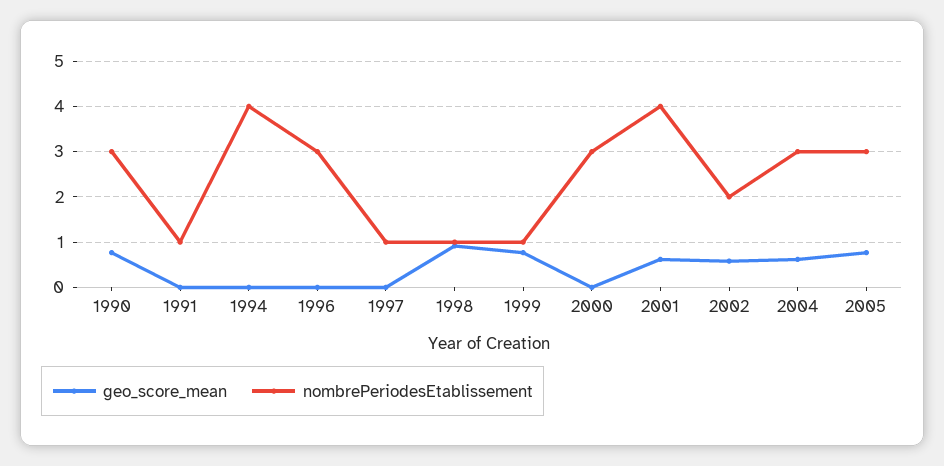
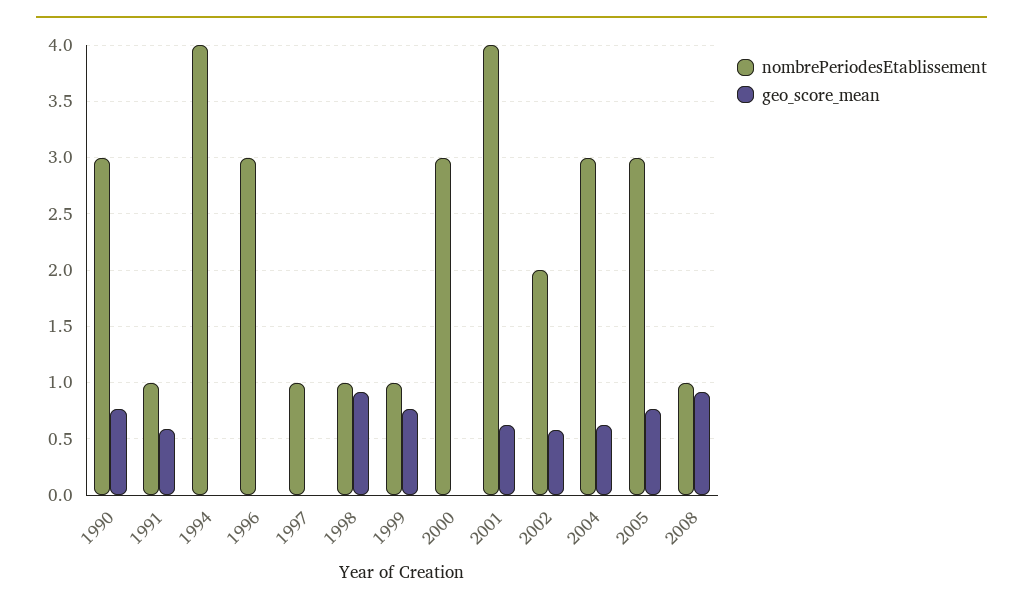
geo_score_mean, 1991: 0 -> 0.6
nombrePeriodesEtablissement, 2008: none -> 1
geo_score_mean, 2008: none -> 0.9

